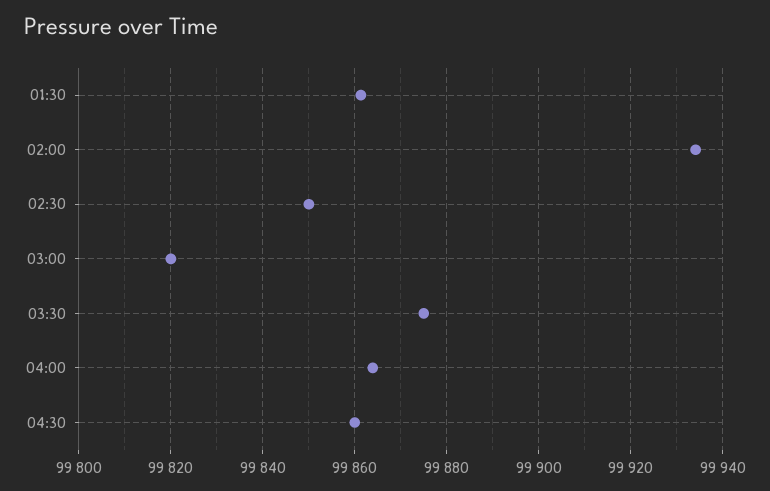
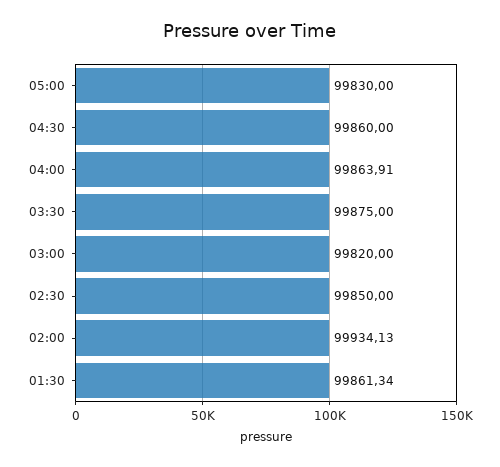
05:00: none -> 99830

